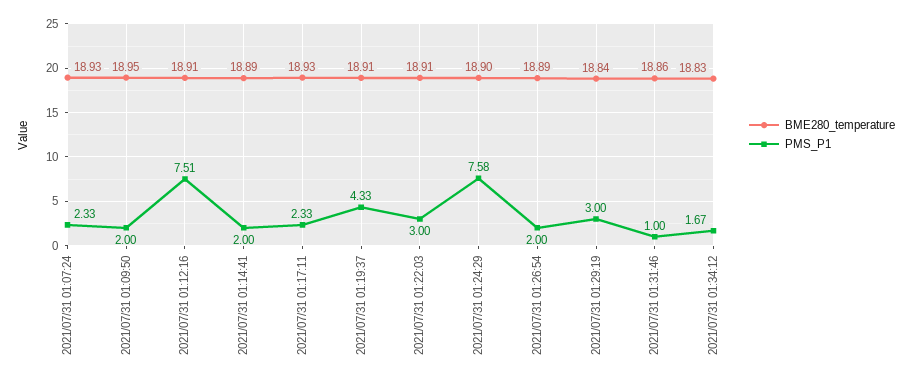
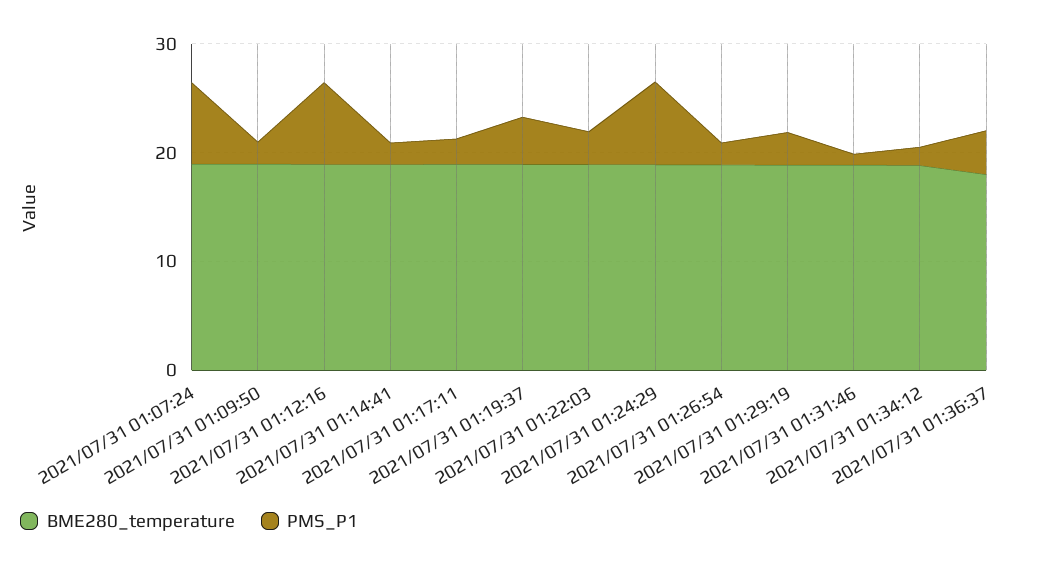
PMS_P1, 2021/07/31 01:07:24: 2.33 -> 8
BME280_temperature, 2021/07/31 01:36:37: none -> 18
PMS_P1, 2021/07/31 01:36:37: none -> 4

